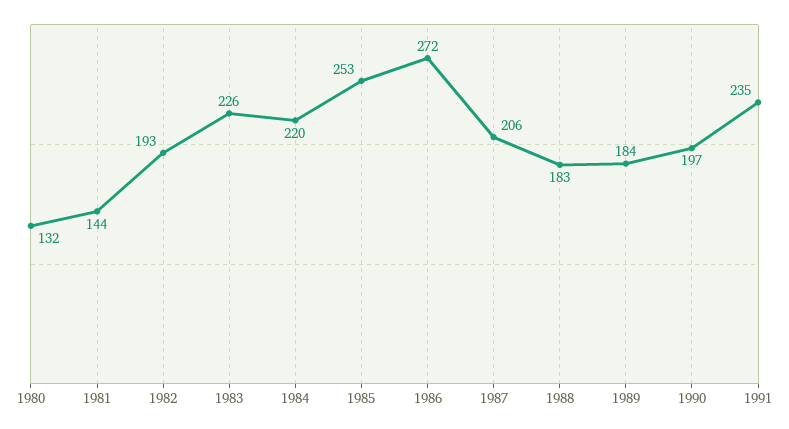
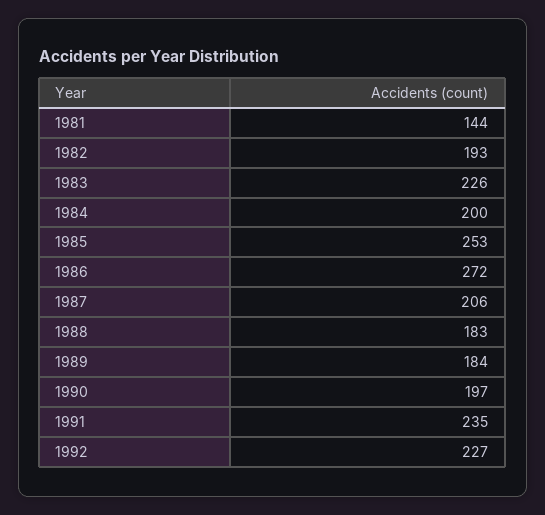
1980: 132 -> none
1984: 220 -> 200
1992: none -> 227

